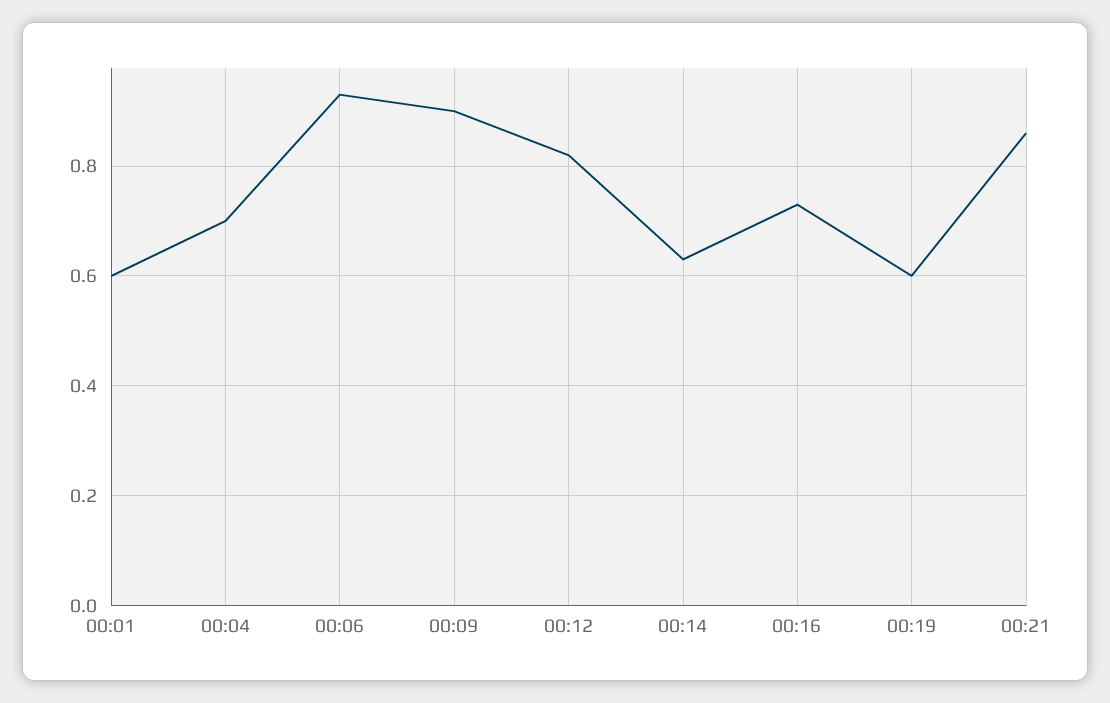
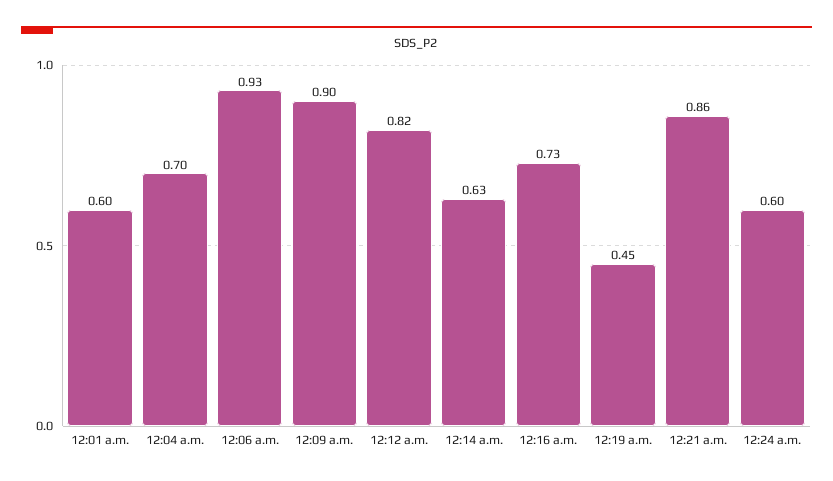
00:19: 0.6 -> 0.45
12:24 a.m.: none -> 0.6

